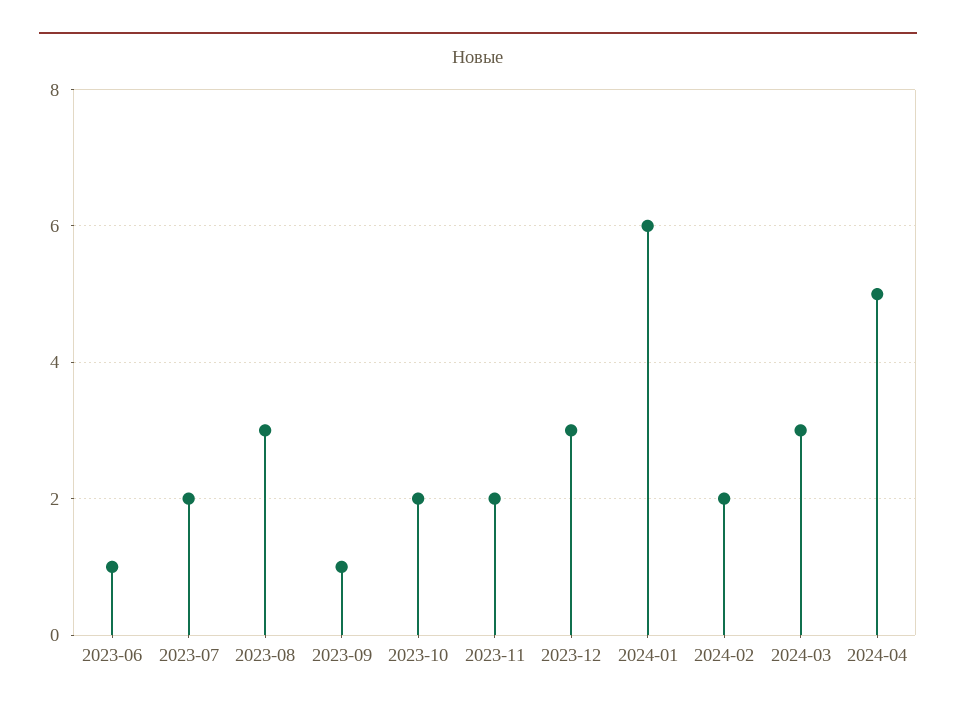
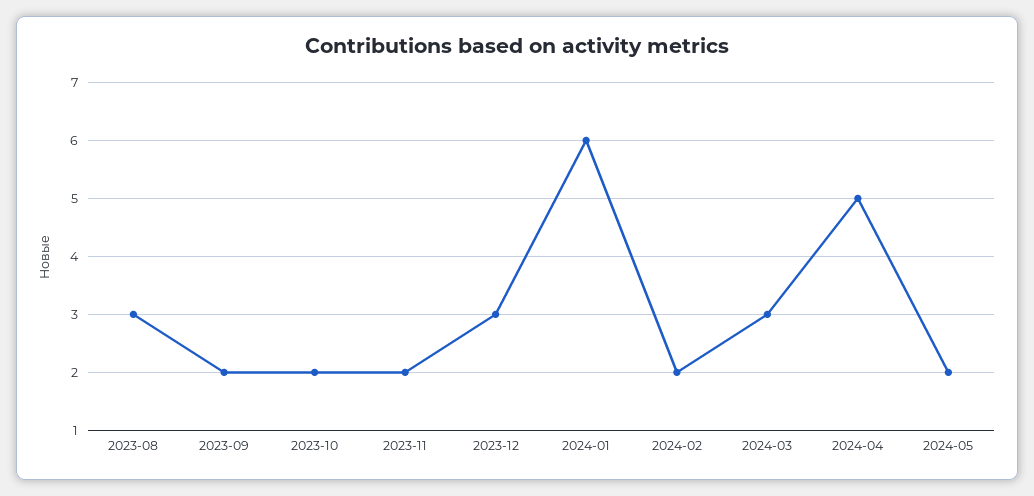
2023-06: 1 -> none
2023-07: 2 -> none
2023-09: 1 -> 2
2024-05: none -> 2

